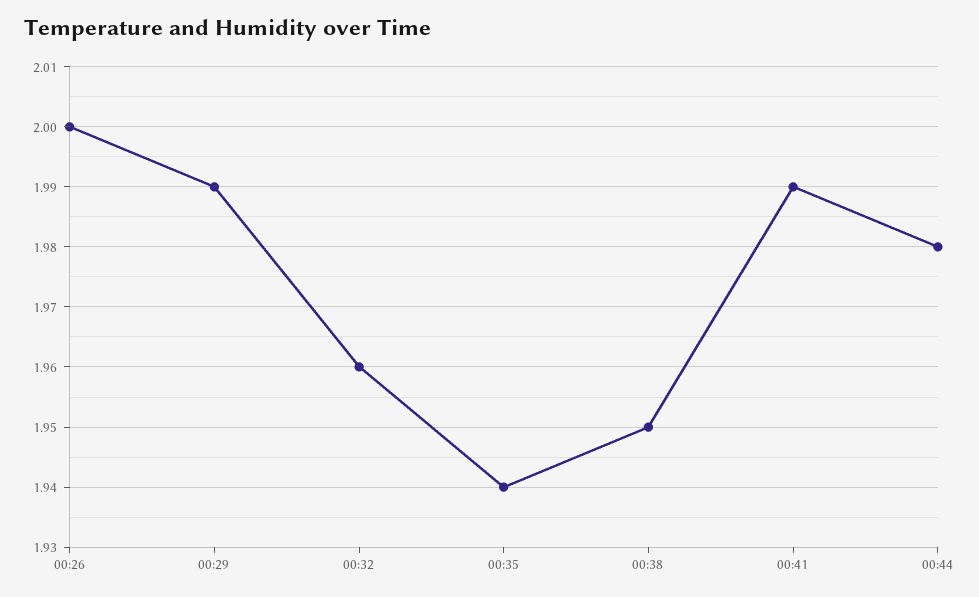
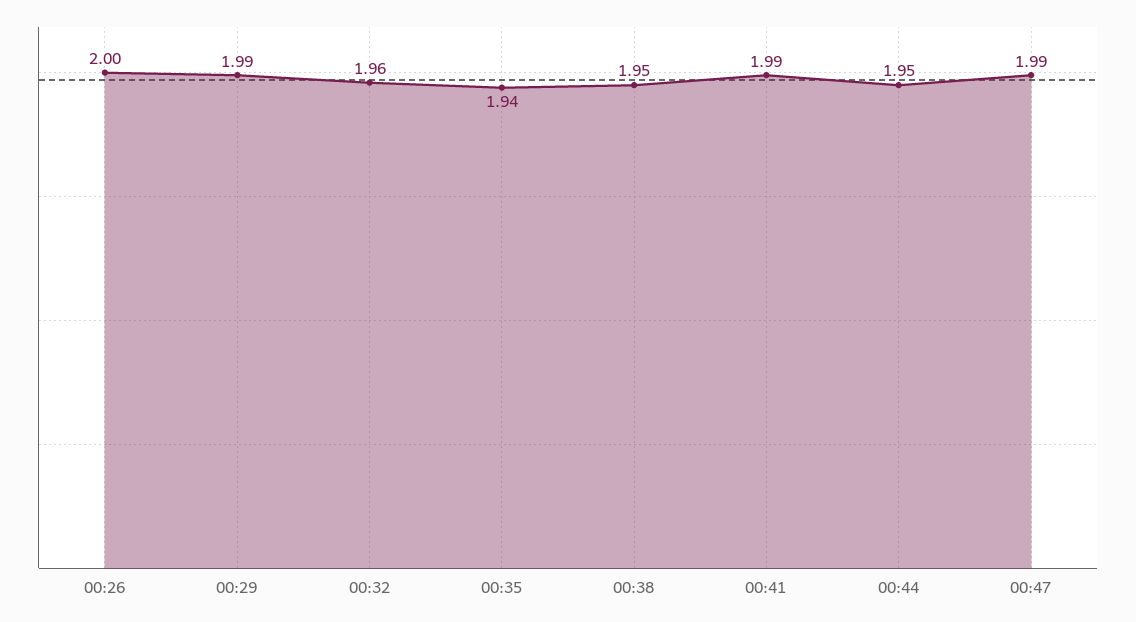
00:44: 1.98 -> 1.95
00:47: none -> 1.99

